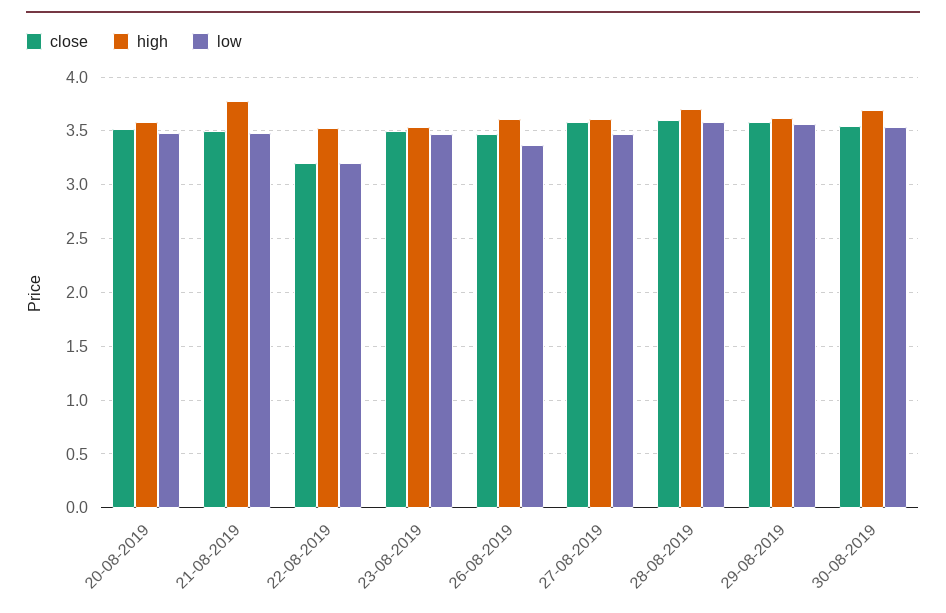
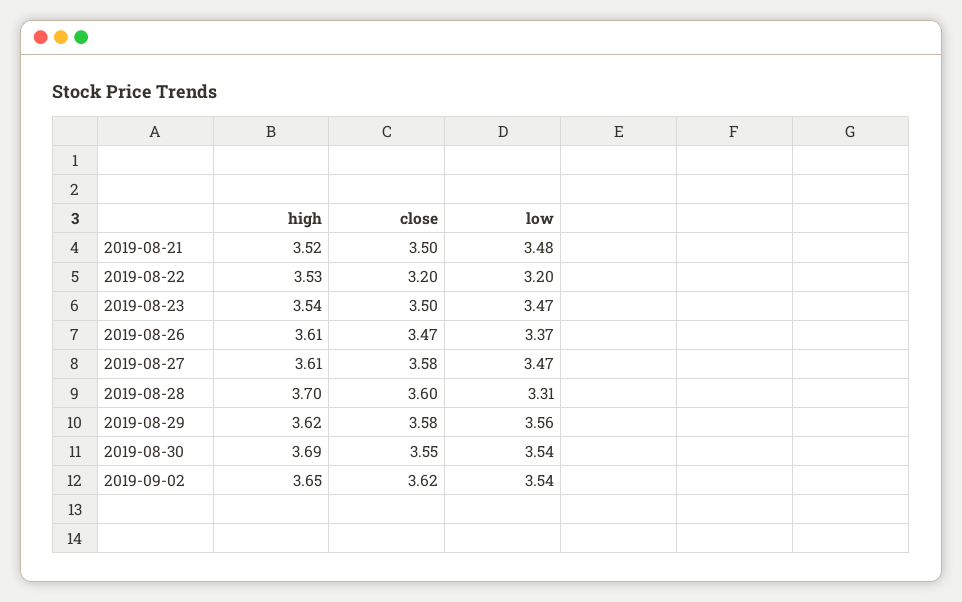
close, 20-08-2019: 3.5 -> none
high, 20-08-2019: 3.6 -> none
low, 20-08-2019: 3.5 -> none
high, 21-08-2019: 3.8 -> 3.52
low, 28-08-2019: 3.6 -> 3.31
high, 2019-09-02: none -> 3.65
close, 2019-09-02: none -> 3.62
low, 2019-09-02: none -> 3.54

